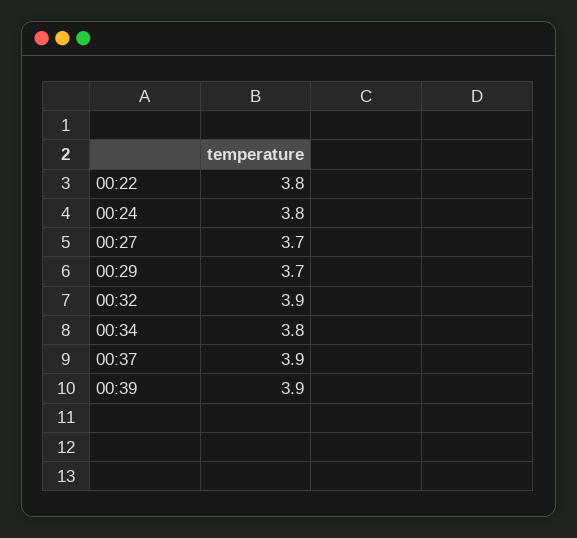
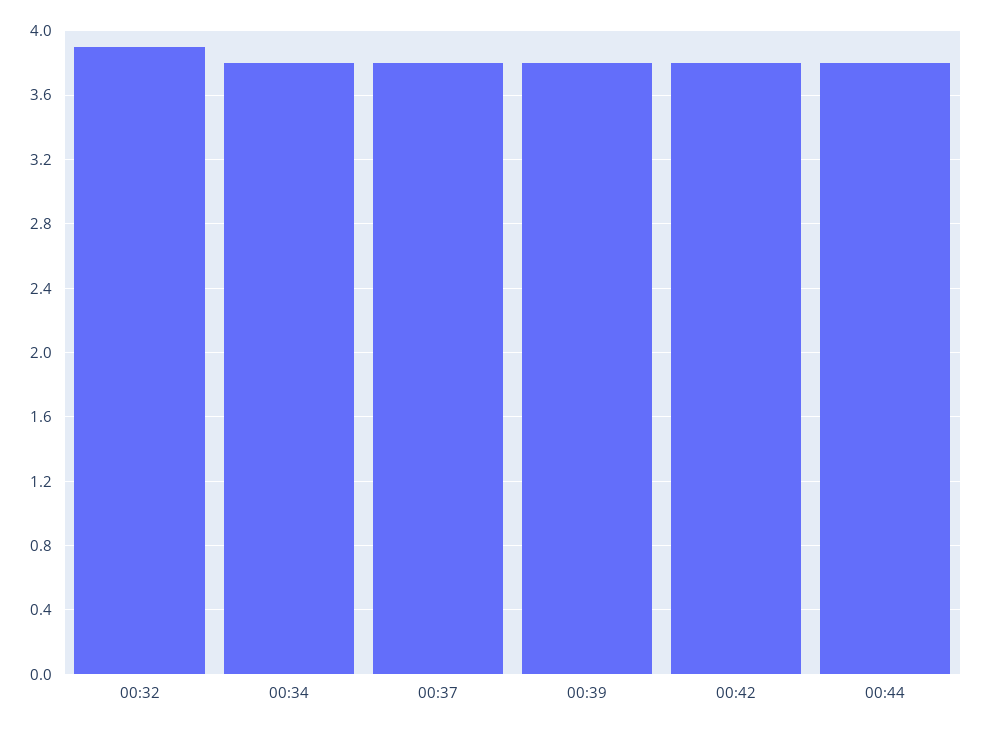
00:22: 3.8 -> none
00:24: 3.8 -> none
00:27: 3.7 -> none
00:29: 3.7 -> none
00:37: 3.9 -> 3.8
00:39: 3.9 -> 3.8
00:42: none -> 3.8
00:44: none -> 3.8

